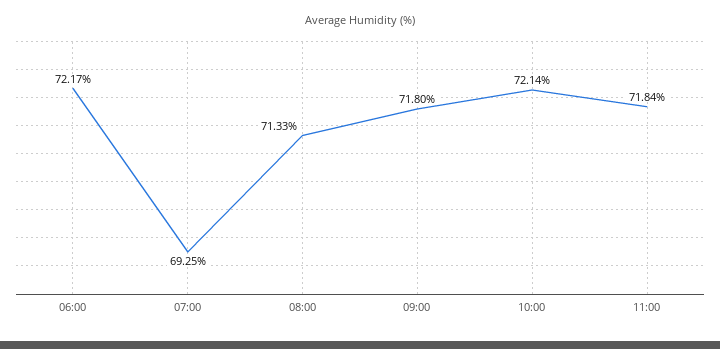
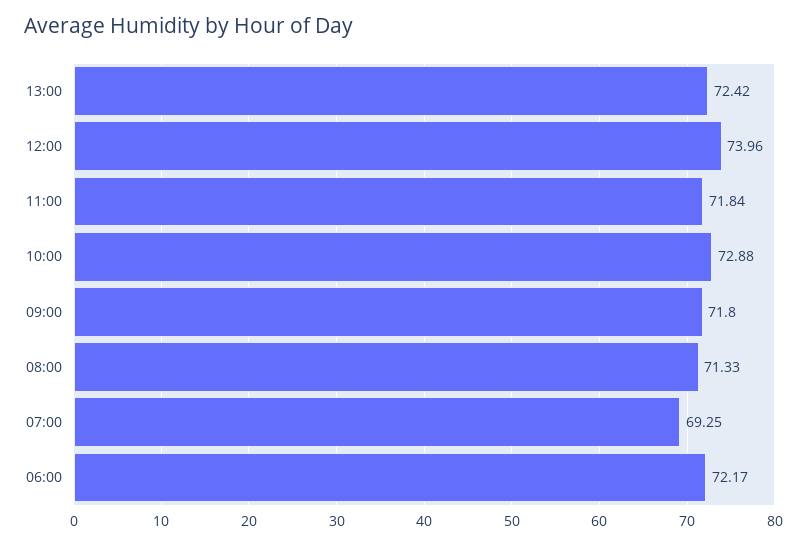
10:00: 72.14 -> 72.88
13:00: none -> 72.42
12:00: none -> 73.96

